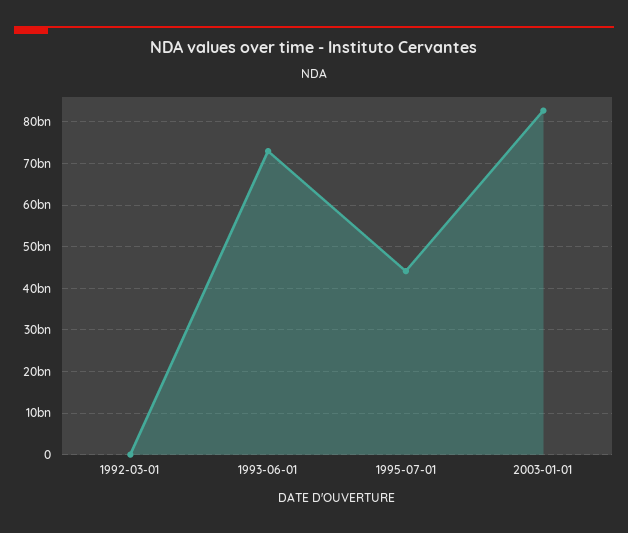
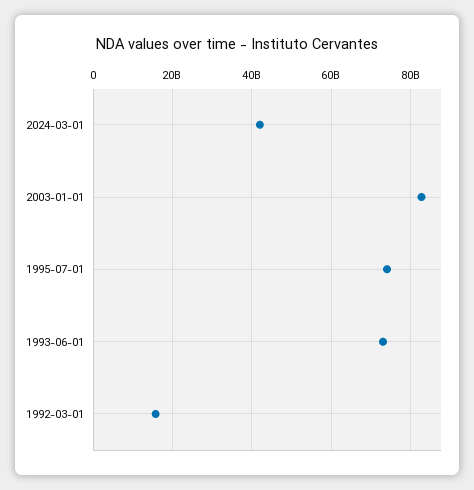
1992-03-01: 0 -> 16000000000
1995-07-01: 44000000000 -> 74000000000
2024-03-01: none -> 42000000000

